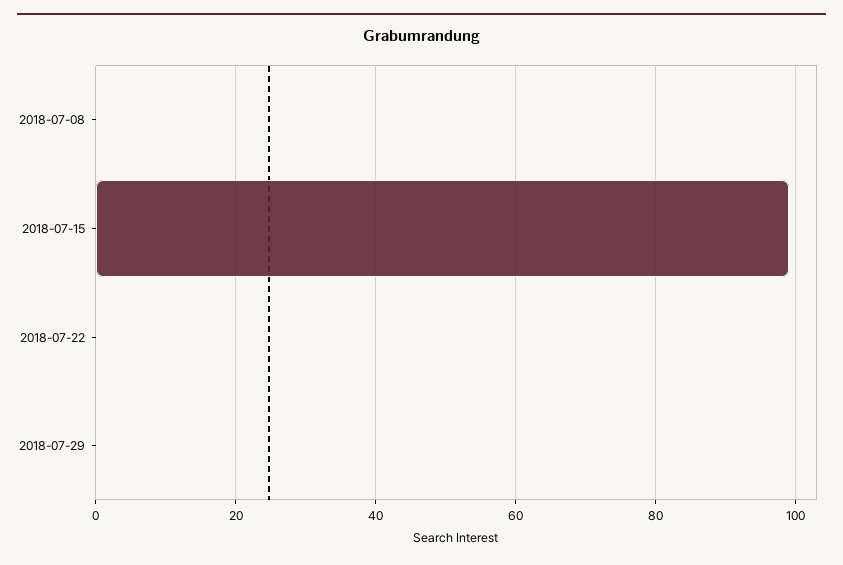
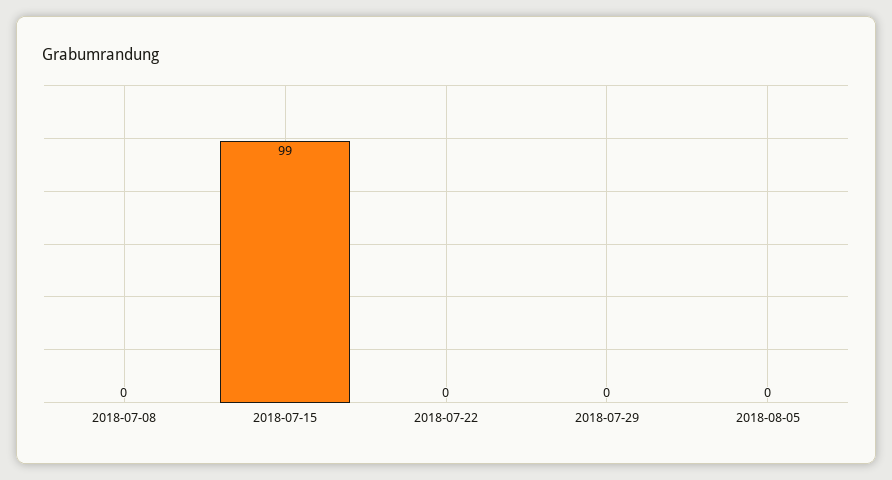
2018-08-05: none -> 0

